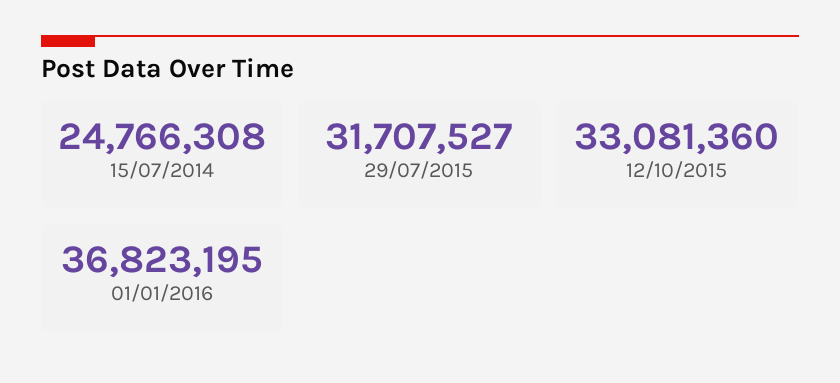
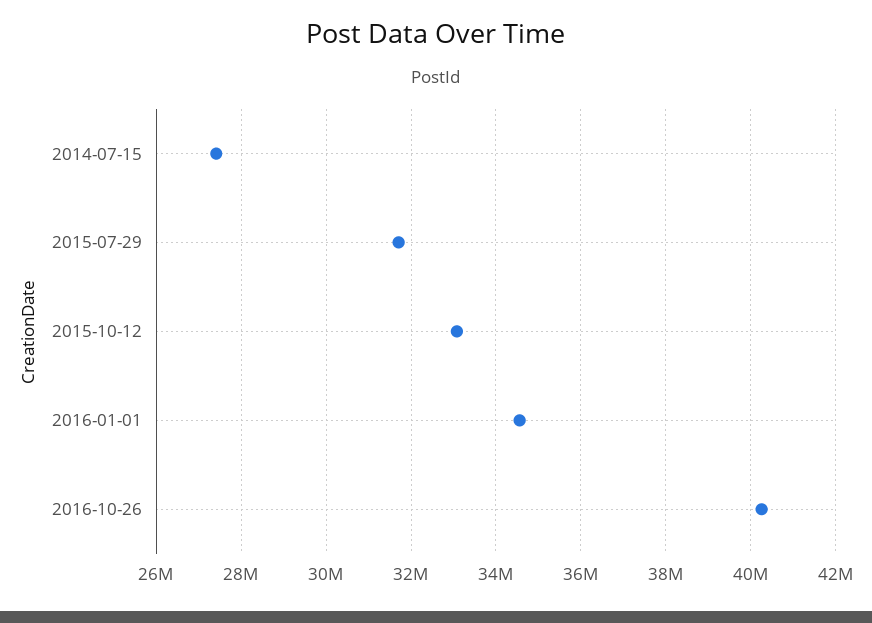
15/07/2014: 24766308 -> 27400000
01/01/2016: 36823195 -> 34600000
2016-10-26: none -> 40200000

